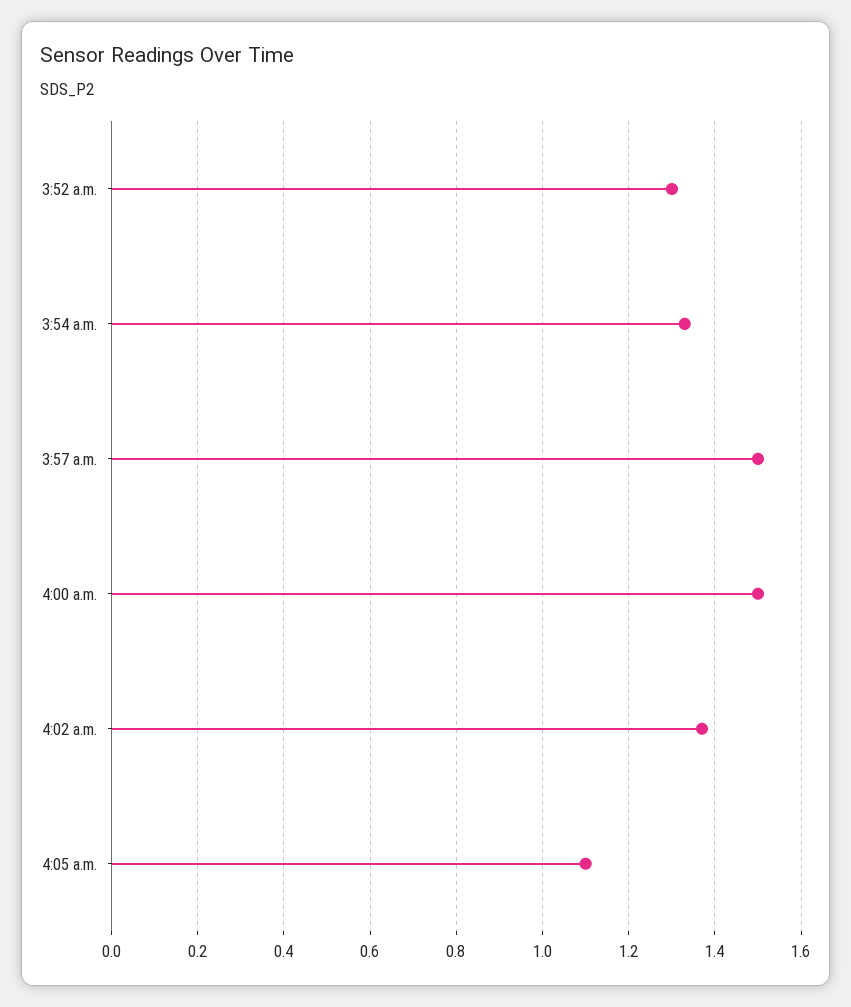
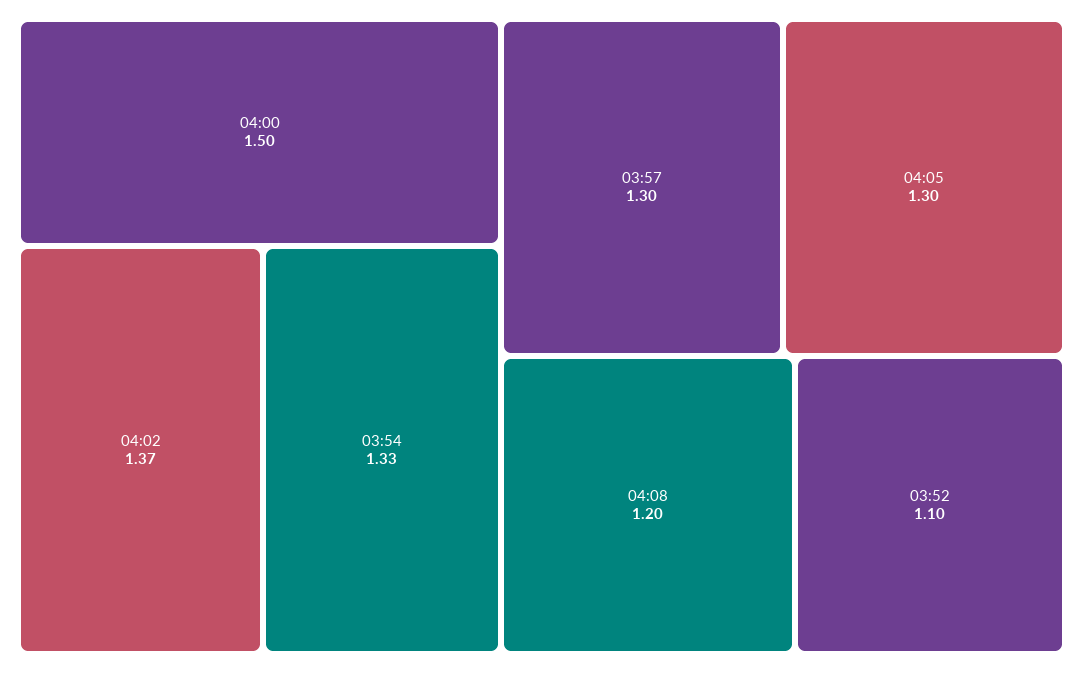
3:52 a.m.: 1.3 -> 1.1
3:57 a.m.: 1.5 -> 1.3
4:05 a.m.: 1.1 -> 1.3
04:08: none -> 1.2

